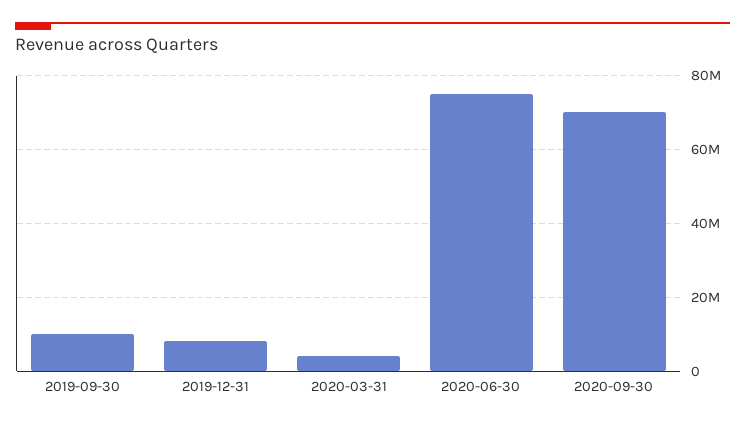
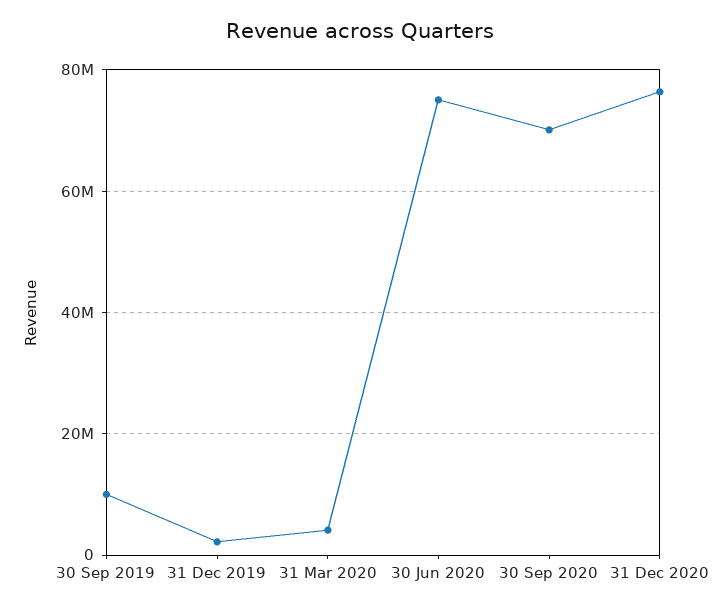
2019-12-31: 8000000 -> 2000000
31 Dec 2020: none -> 76000000

